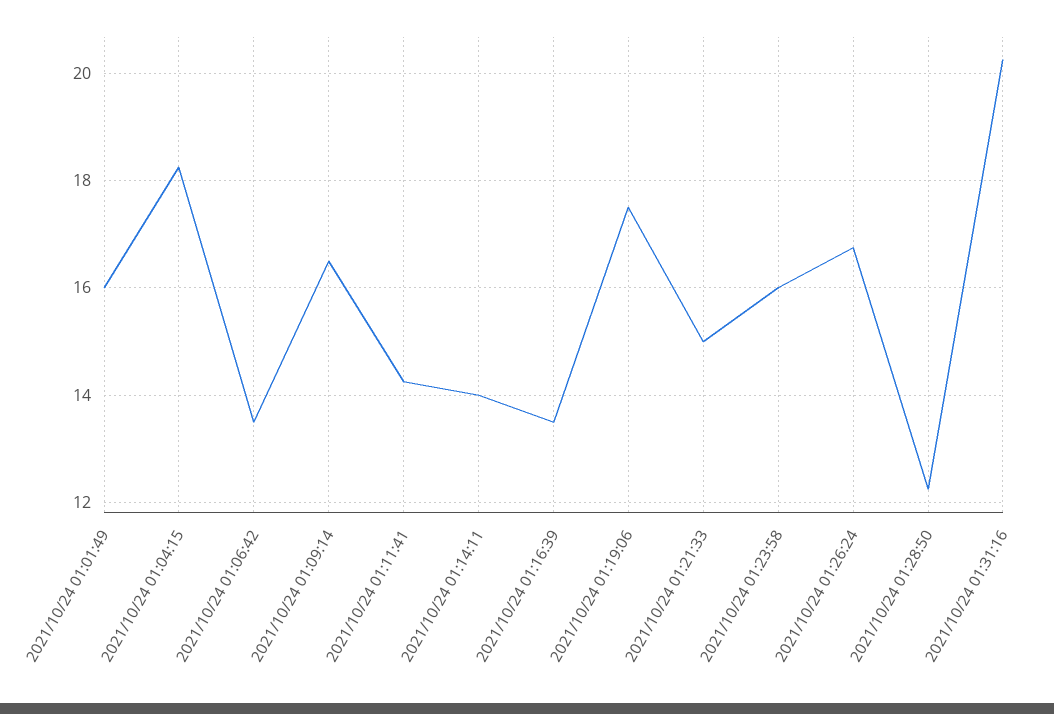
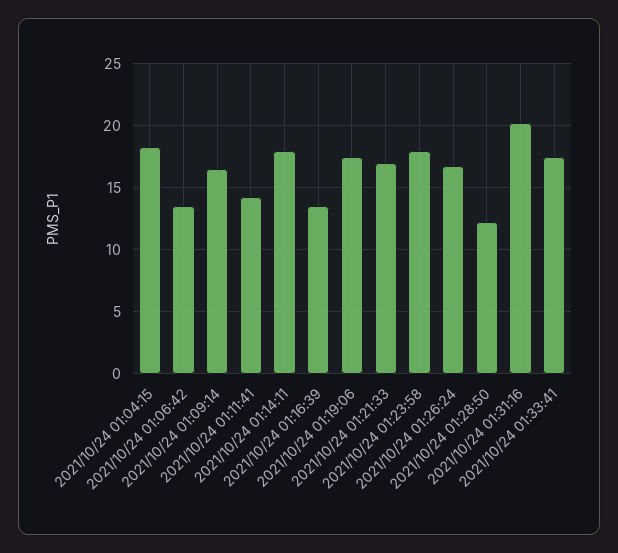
2021/10/24 01:01:49: 16 -> none
2021/10/24 01:14:11: 14 -> 18
2021/10/24 01:21:33: 15 -> 17
2021/10/24 01:23:58: 16 -> 18
2021/10/24 01:33:41: none -> 17.5

